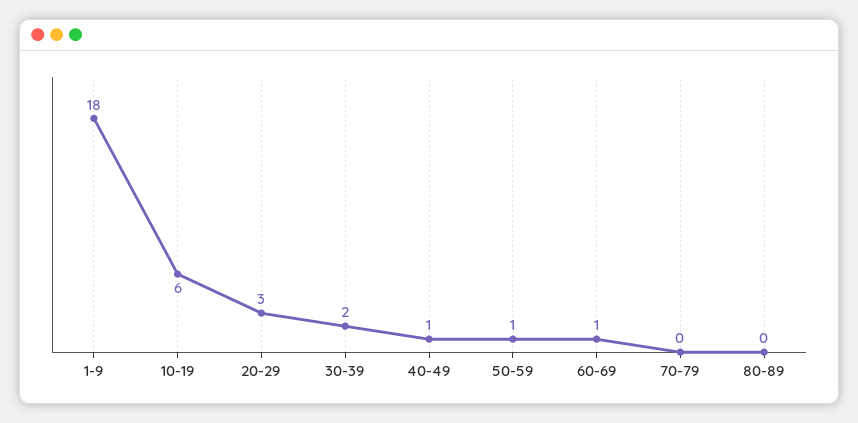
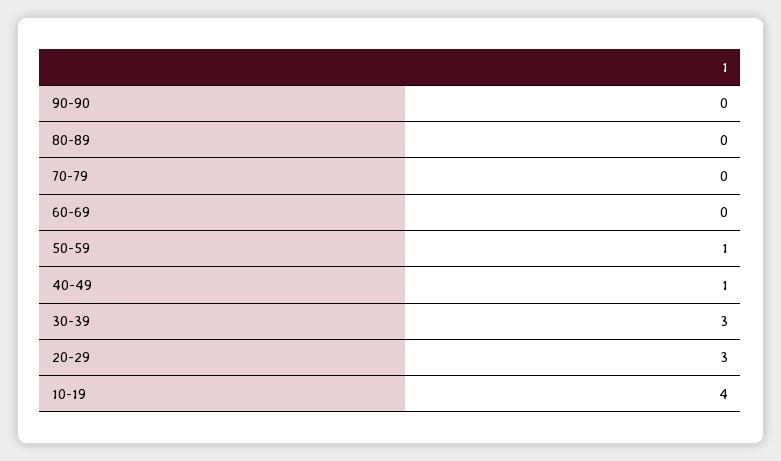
1-9: 18 -> none
10-19: 6 -> 4
30-39: 2 -> 3
60-69: 1 -> 0
90-90: none -> 0

